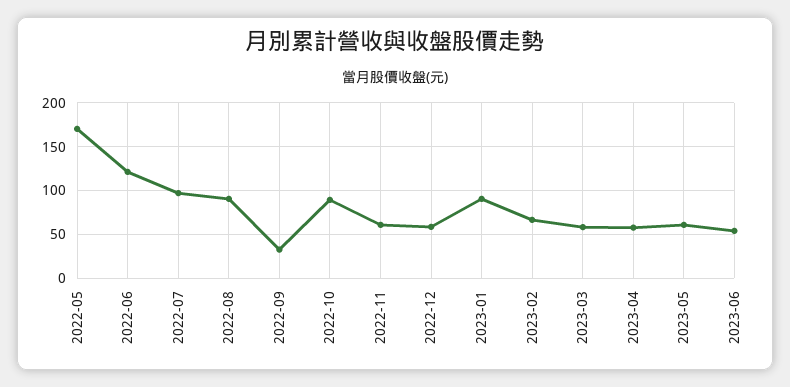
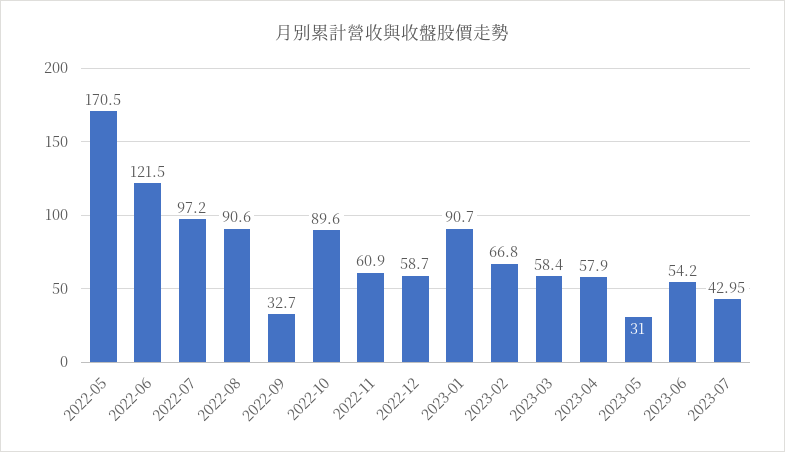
2023-05: 60 -> 31
2023-07: none -> 42.95

